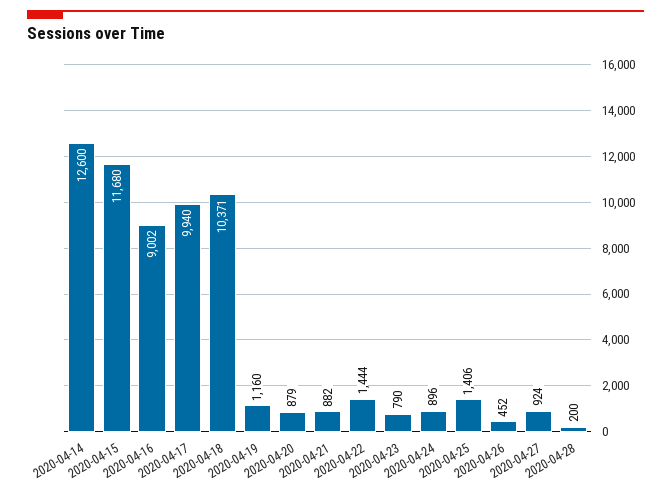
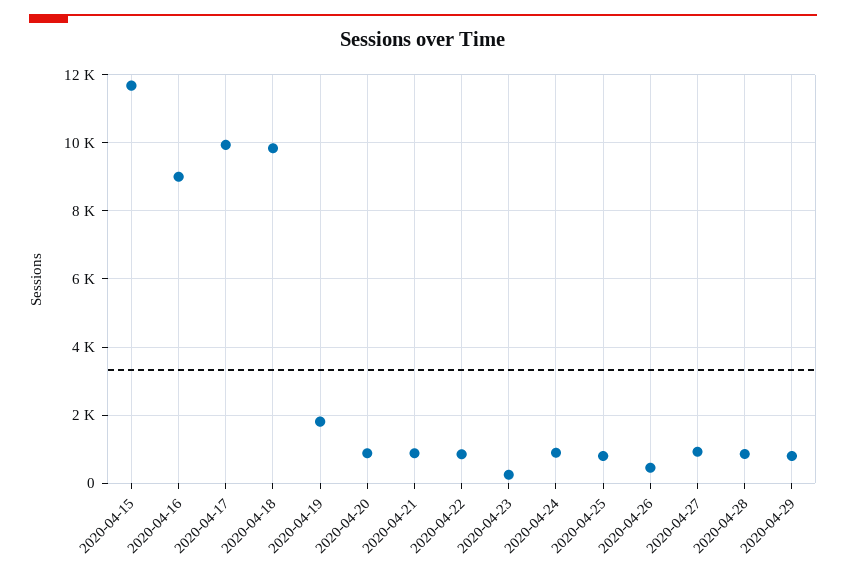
2020-04-14: 12600 -> none
2020-04-18: 10371 -> 9800
2020-04-19: 1160 -> 1800
2020-04-22: 1444 -> 800
2020-04-23: 790 -> 200
2020-04-25: 1406 -> 800
2020-04-28: 200 -> 800
2020-04-29: none -> 800

